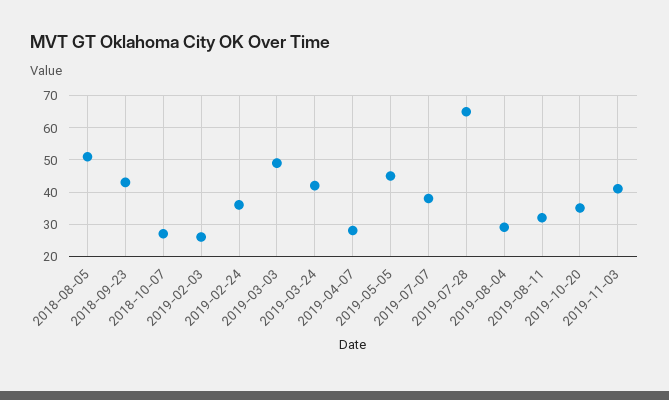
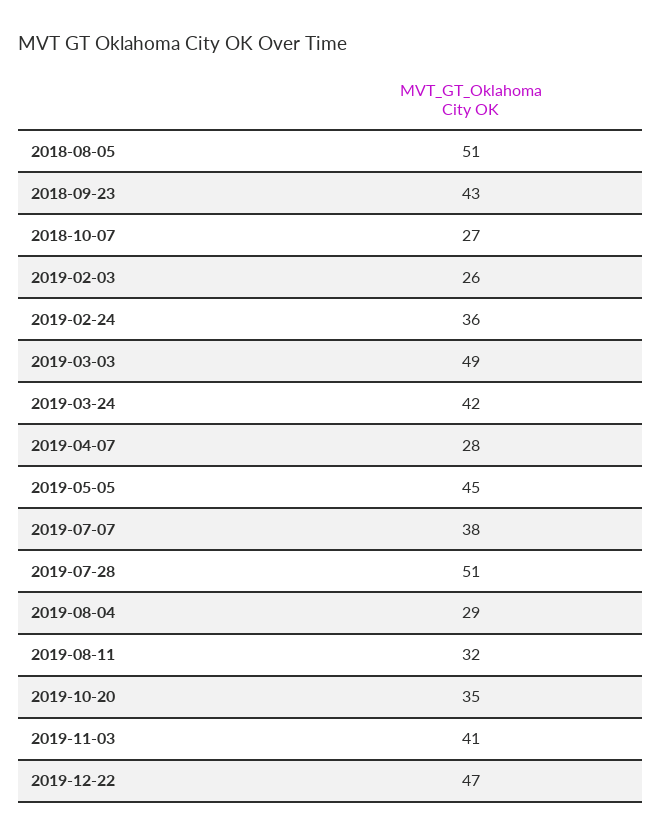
2019-07-28: 65 -> 51
2019-12-22: none -> 47

